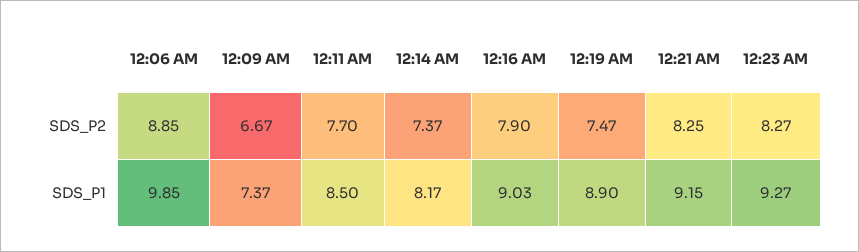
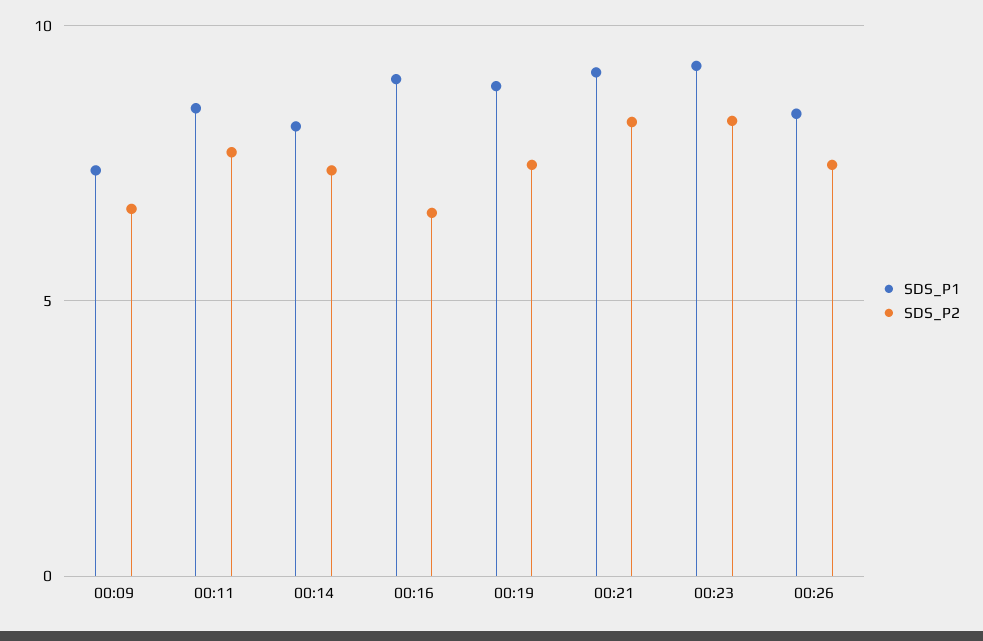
SDS_P2, 12:06 AM: 8.85 -> none
SDS_P2, 12:16 AM: 7.9 -> 6.5
SDS_P1, 12:06 AM: 9.85 -> none
SDS_P1, 00:26: none -> 8.5
SDS_P2, 00:26: none -> 7.5

